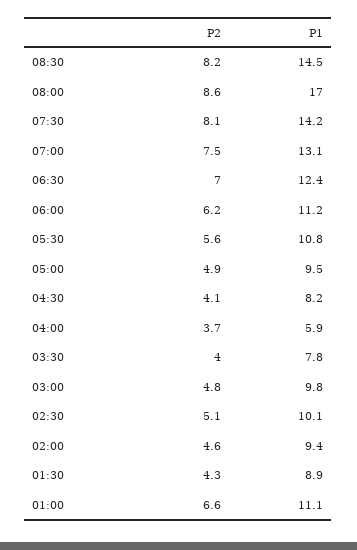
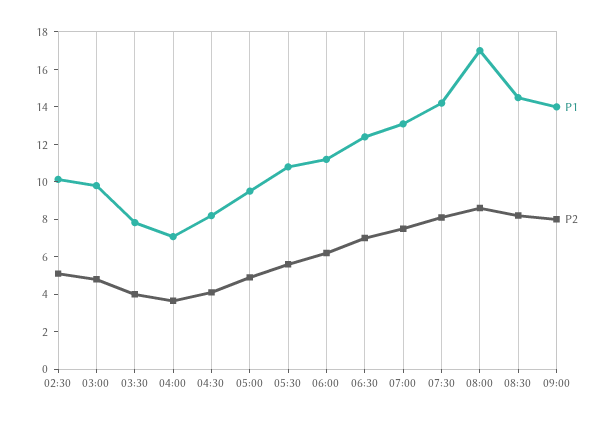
P1, 04:00: 5.9 -> 7
P2, 02:00: 4.6 -> none
P1, 02:00: 9.4 -> none
P2, 01:30: 4.3 -> none
P1, 01:30: 8.9 -> none
P2, 01:00: 6.6 -> none
P1, 01:00: 11.1 -> none
P1, 09:00: none -> 14
P2, 09:00: none -> 8

